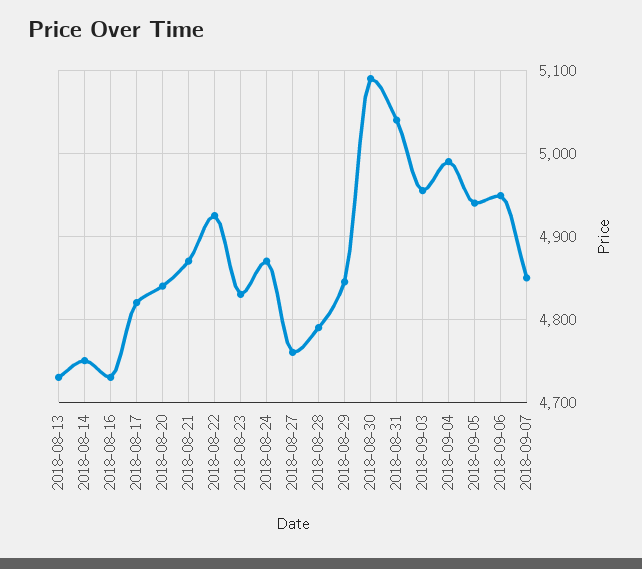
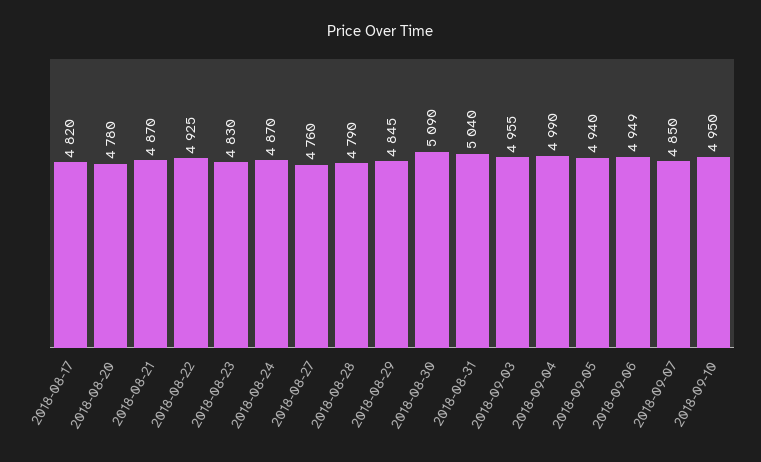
2018-08-13: 4730 -> none
2018-08-14: 4750 -> none
2018-08-16: 4730 -> none
2018-08-20: 4840 -> 4780
2018-09-10: none -> 4950

